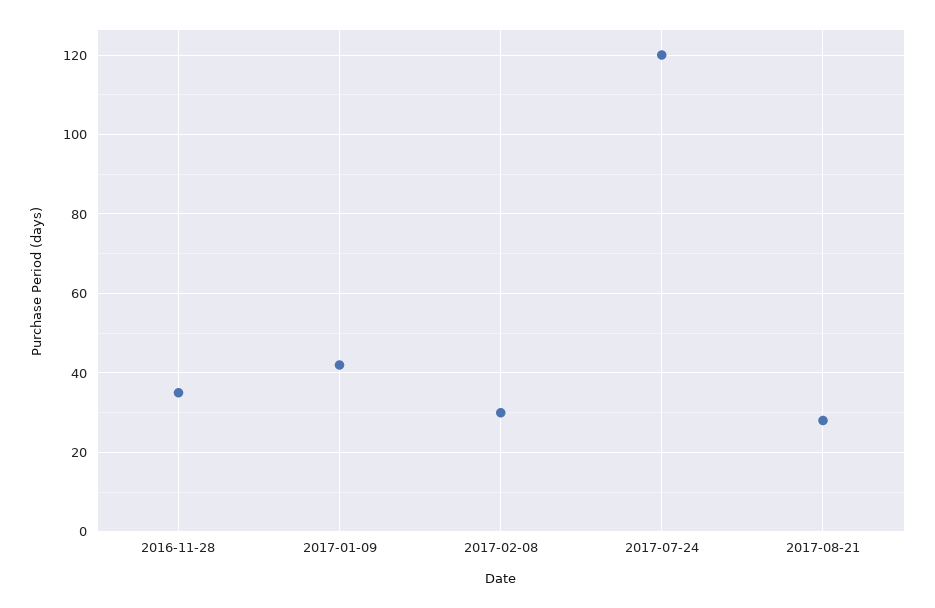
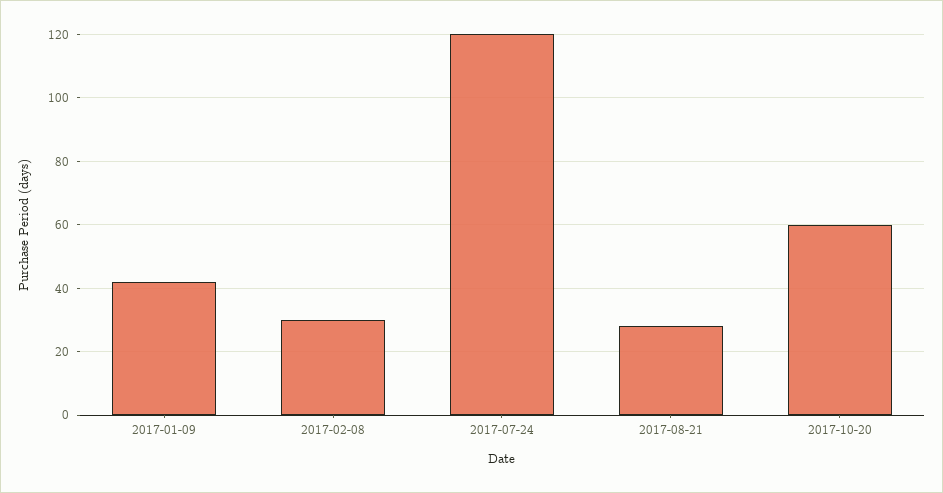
2016-11-28: 35 -> none
2017-10-20: none -> 60

